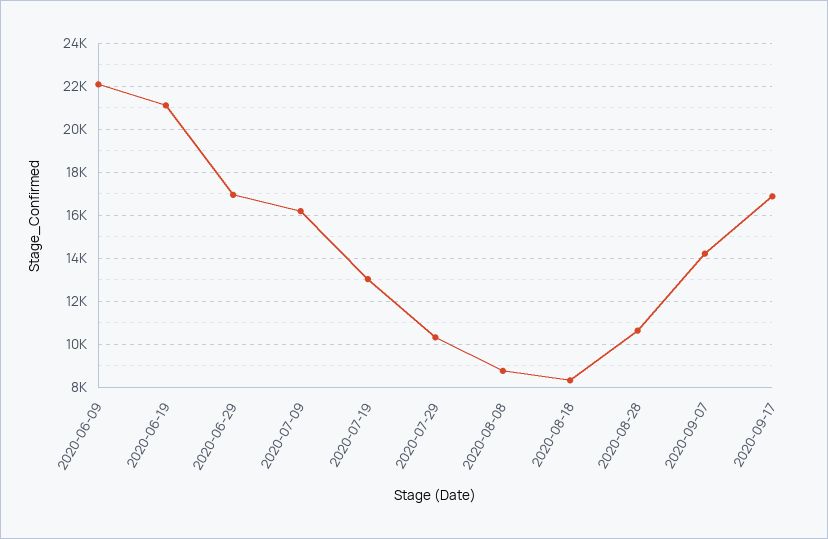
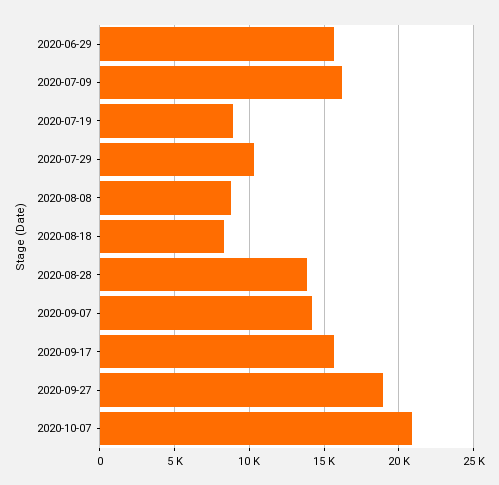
2020-06-09: 22000 -> none
2020-06-19: 21000 -> none
2020-06-29: 17000 -> 15500
2020-07-19: 13000 -> 9000
2020-08-28: 10500 -> 14000
2020-09-17: 17000 -> 15500
2020-09-27: none -> 19000
2020-10-07: none -> 21000

